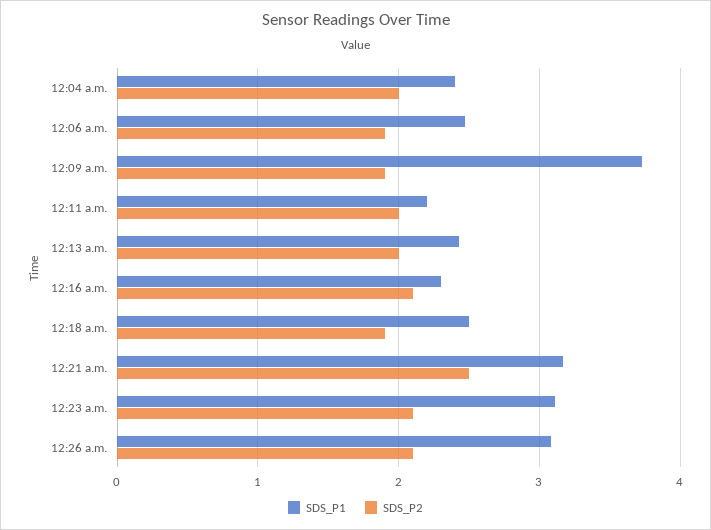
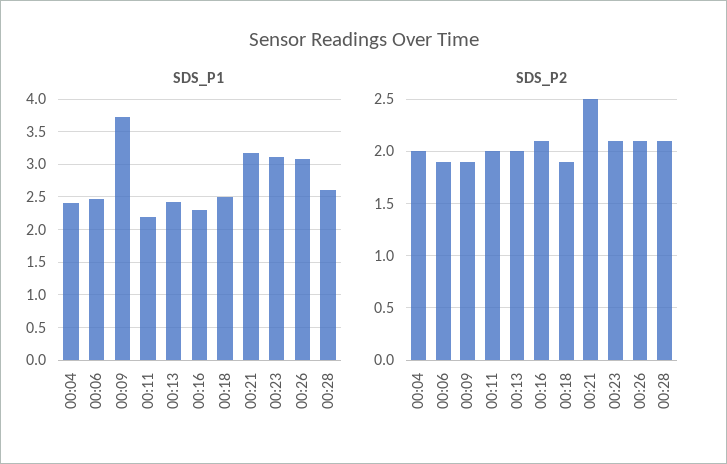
SDS_P1, 00:28: none -> 2.6
SDS_P2, 00:28: none -> 2.1

